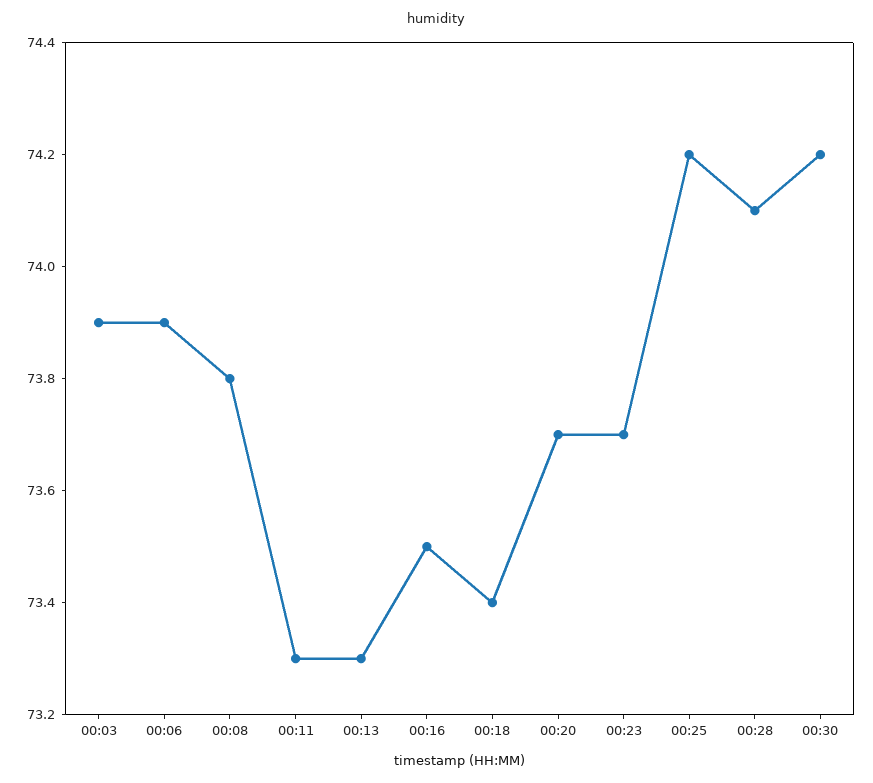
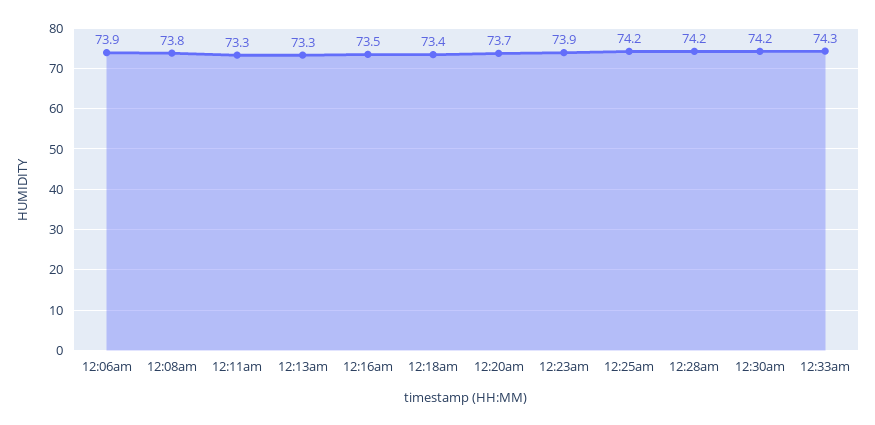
00:03: 73.9 -> none
00:23: 73.7 -> 73.9
00:28: 74.1 -> 74.2
12:33am: none -> 74.3

